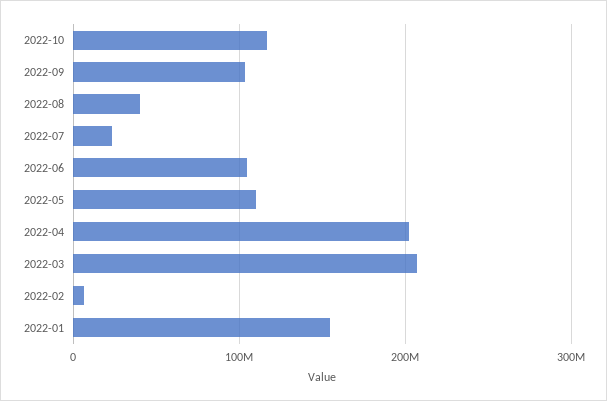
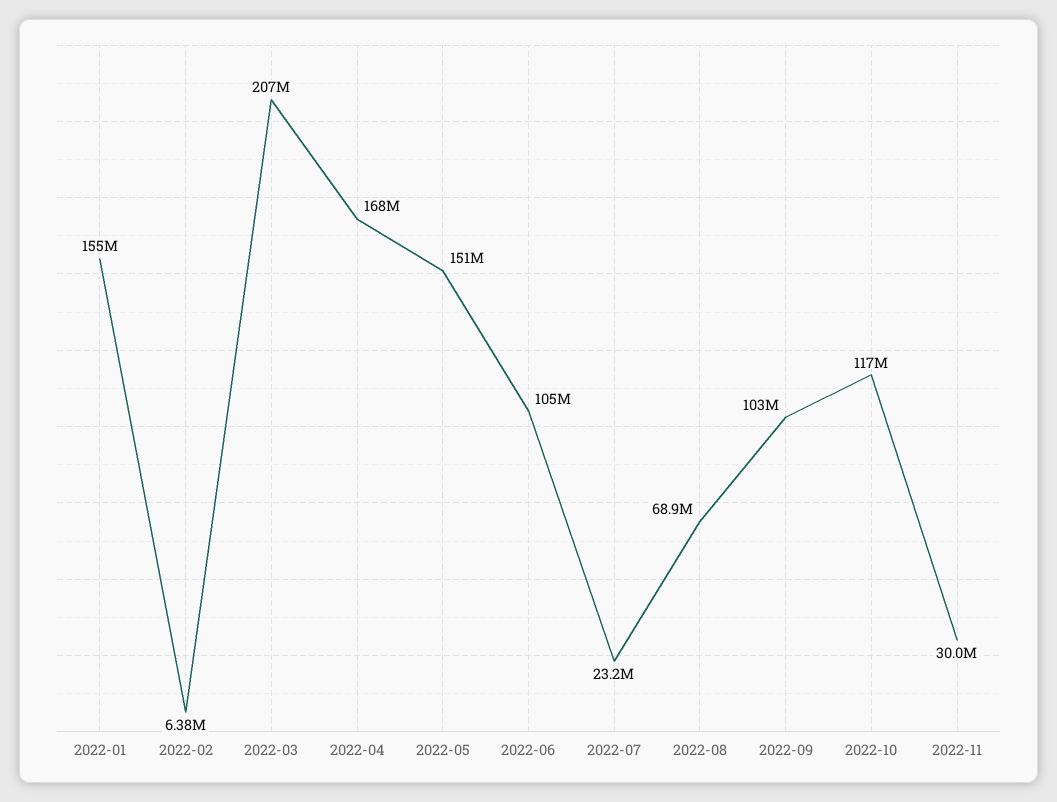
2022-08: 40000000 -> 68900000
2022-05: 110000000 -> 151000000
2022-04: 200000000 -> 168000000
2022-11: none -> 30000000

